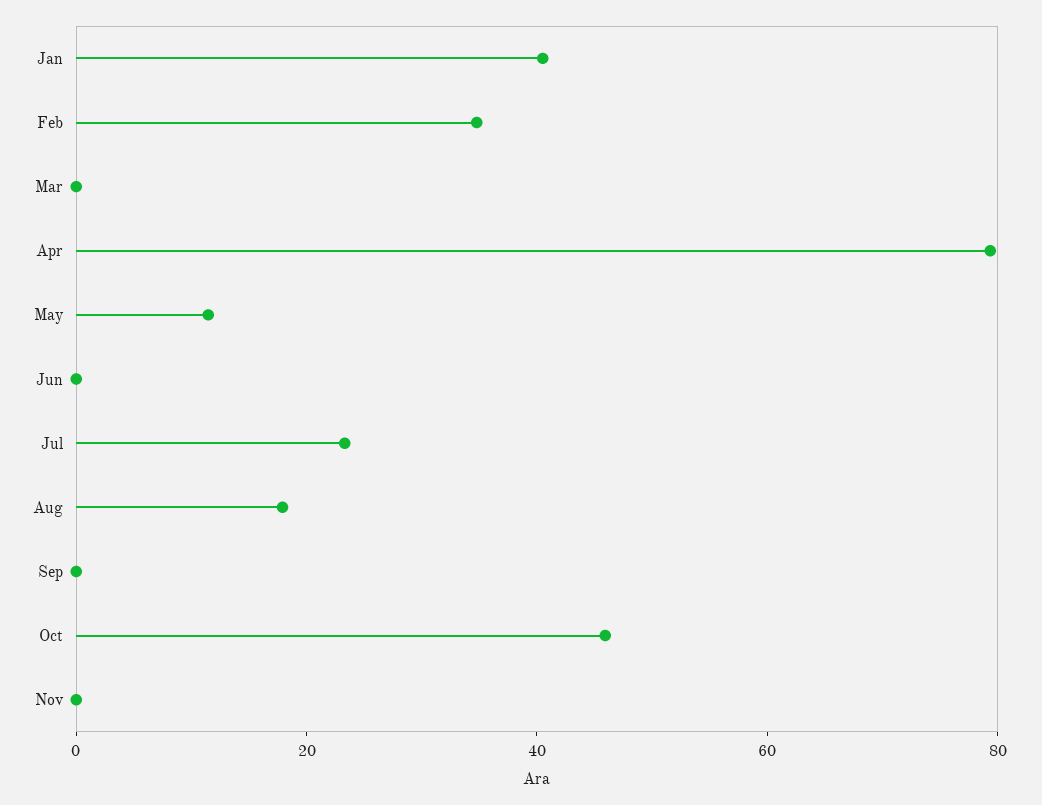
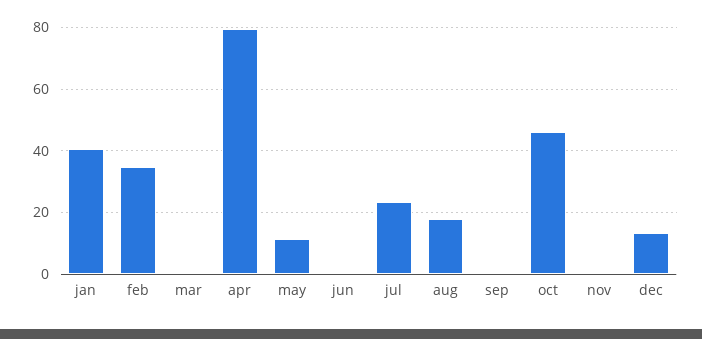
dec: none -> 14

